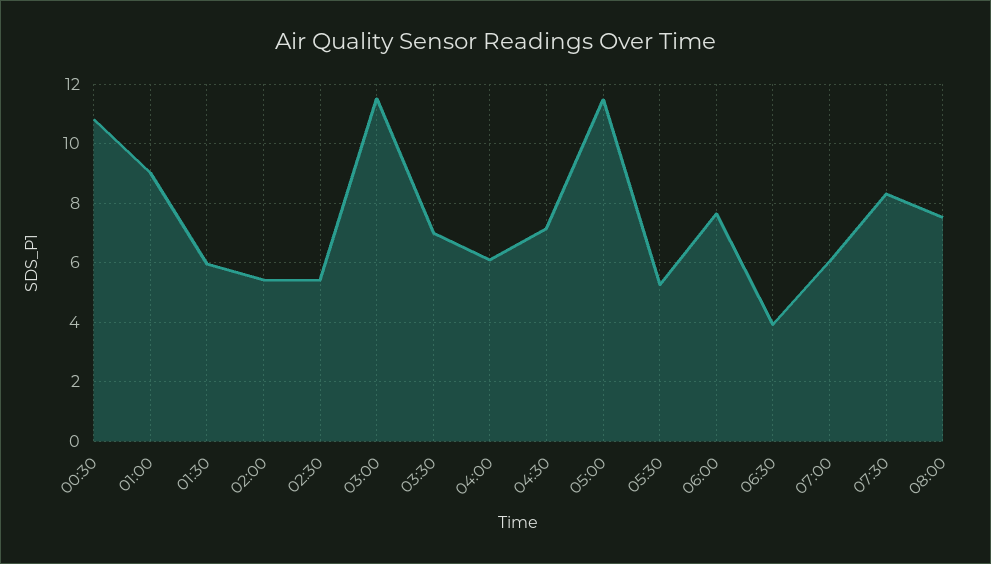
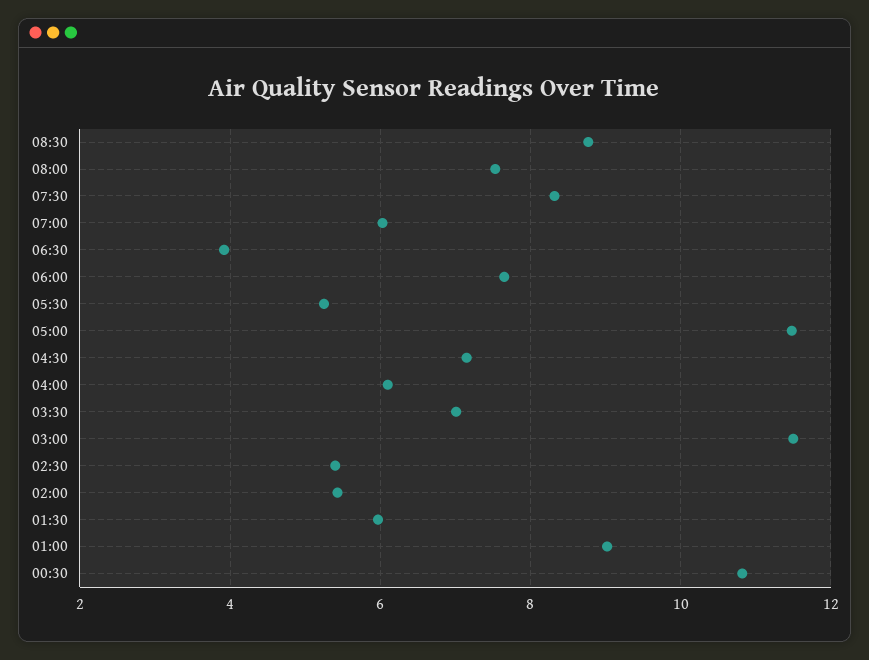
08:30: none -> 8.8

